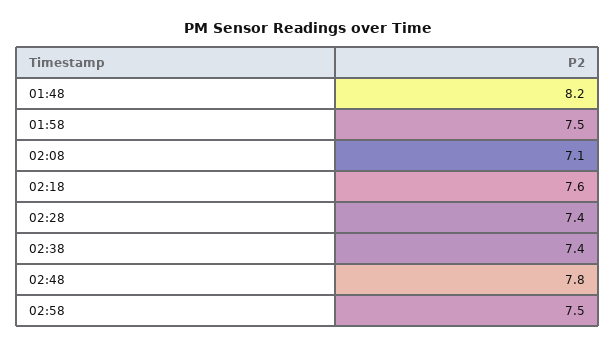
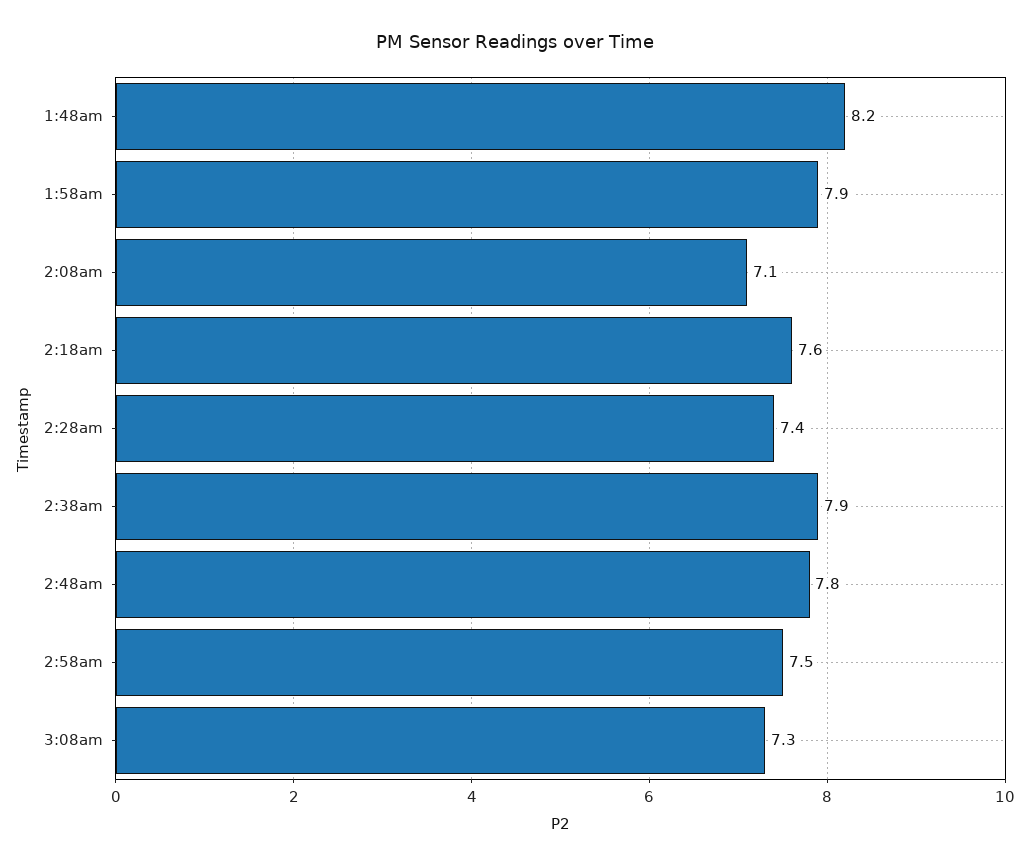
01:58: 7.5 -> 7.9
02:38: 7.4 -> 7.9
3:08am: none -> 7.3

